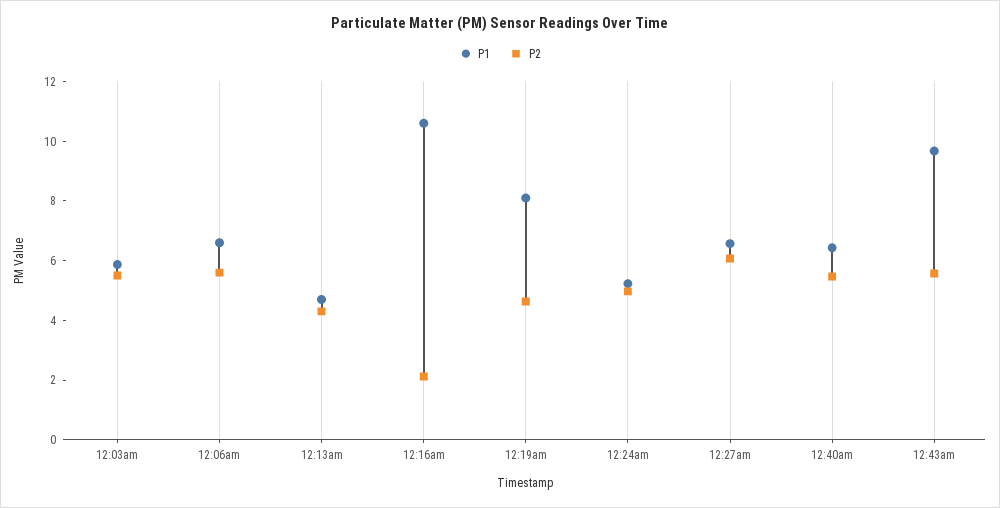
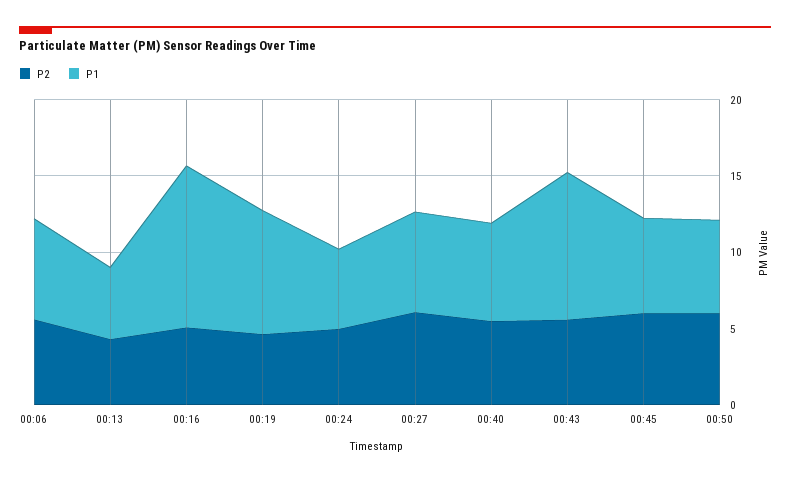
P1, 12:03am: 6 -> none
P2, 12:03am: 5.5 -> none
P2, 12:16am: 2 -> 5
P2, 00:45: none -> 6
P1, 00:45: none -> 6
P2, 00:50: none -> 6
P1, 00:50: none -> 6

